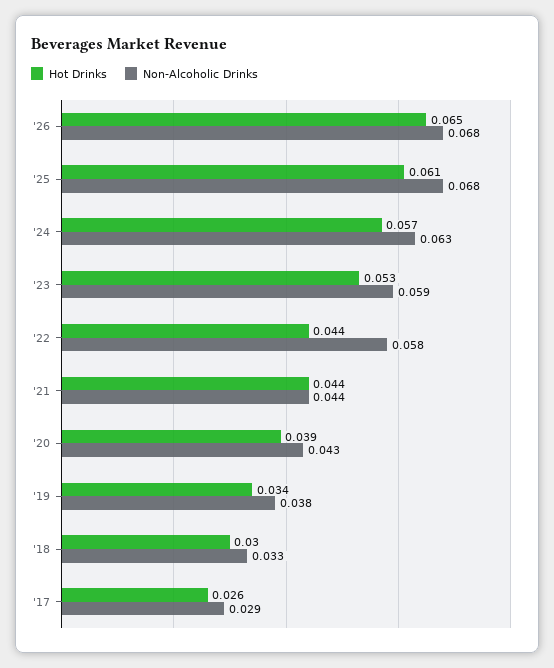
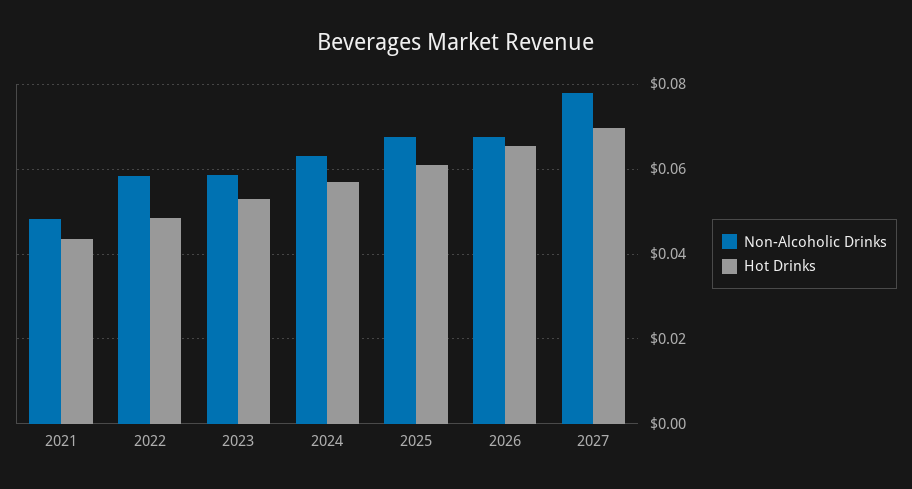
Hot Drinks, '22: 0.044 -> 0.048
Non-Alcoholic Drinks, '21: 0.044 -> 0.048
Hot Drinks, '20: 0.039 -> none
Non-Alcoholic Drinks, '20: 0.043 -> none
Hot Drinks, '19: 0.034 -> none
Non-Alcoholic Drinks, '19: 0.038 -> none
Hot Drinks, '18: 0.03 -> none
Non-Alcoholic Drinks, '18: 0.033 -> none
Hot Drinks, '17: 0.026 -> none
Non-Alcoholic Drinks, '17: 0.029 -> none
Non-Alcoholic Drinks, 2027: none -> 0.078
Hot Drinks, 2027: none -> 0.07

